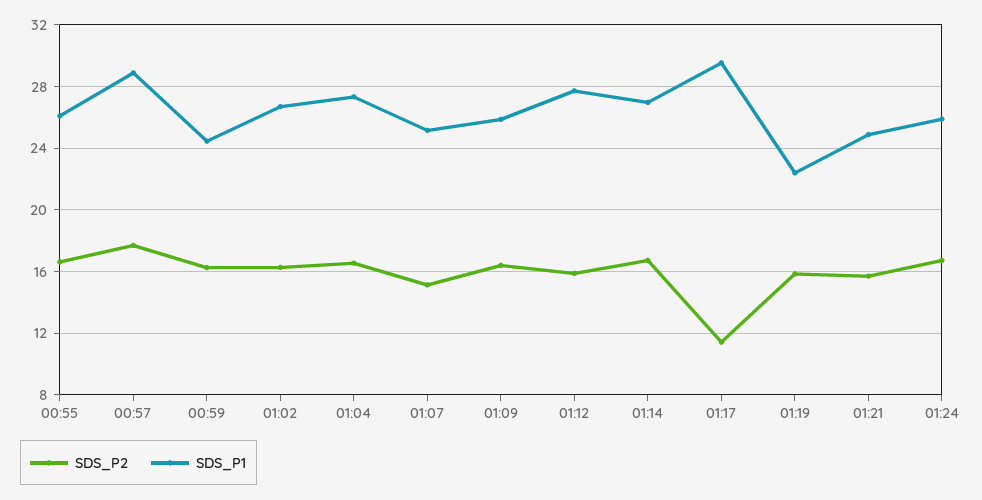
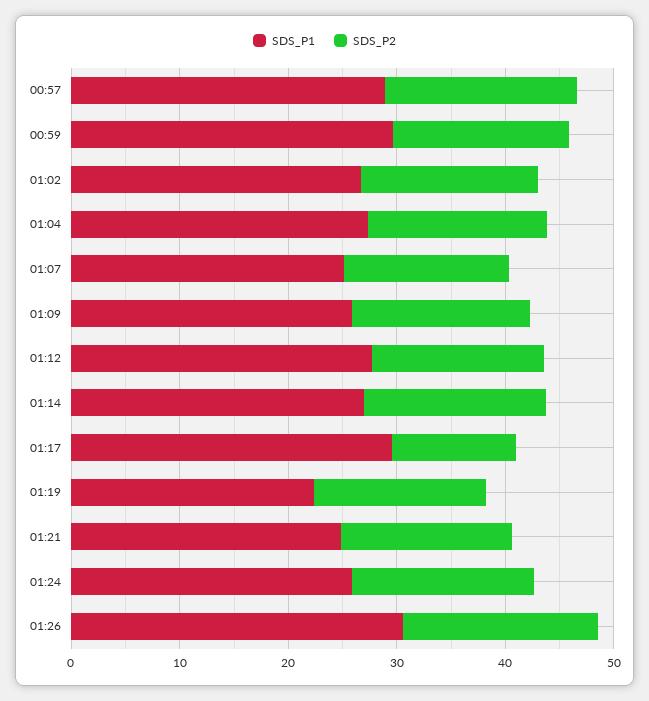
SDS_P2, 00:55: 16.5 -> none
SDS_P1, 00:55: 26 -> none
SDS_P1, 00:59: 24.5 -> 30
SDS_P1, 01:26: none -> 30
SDS_P2, 01:26: none -> 18

